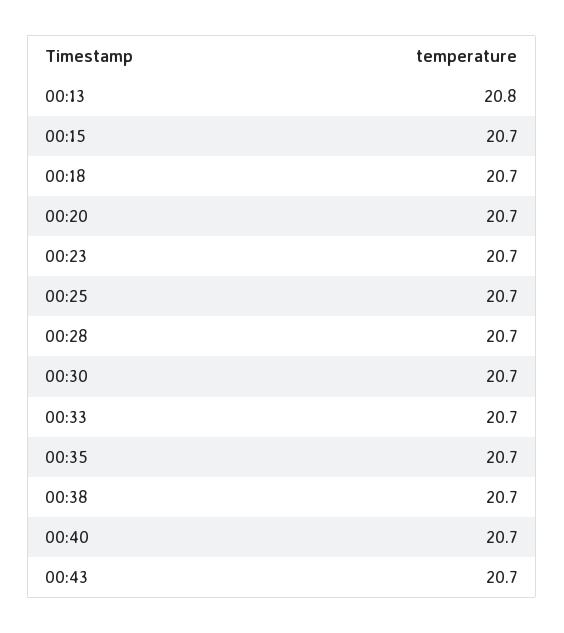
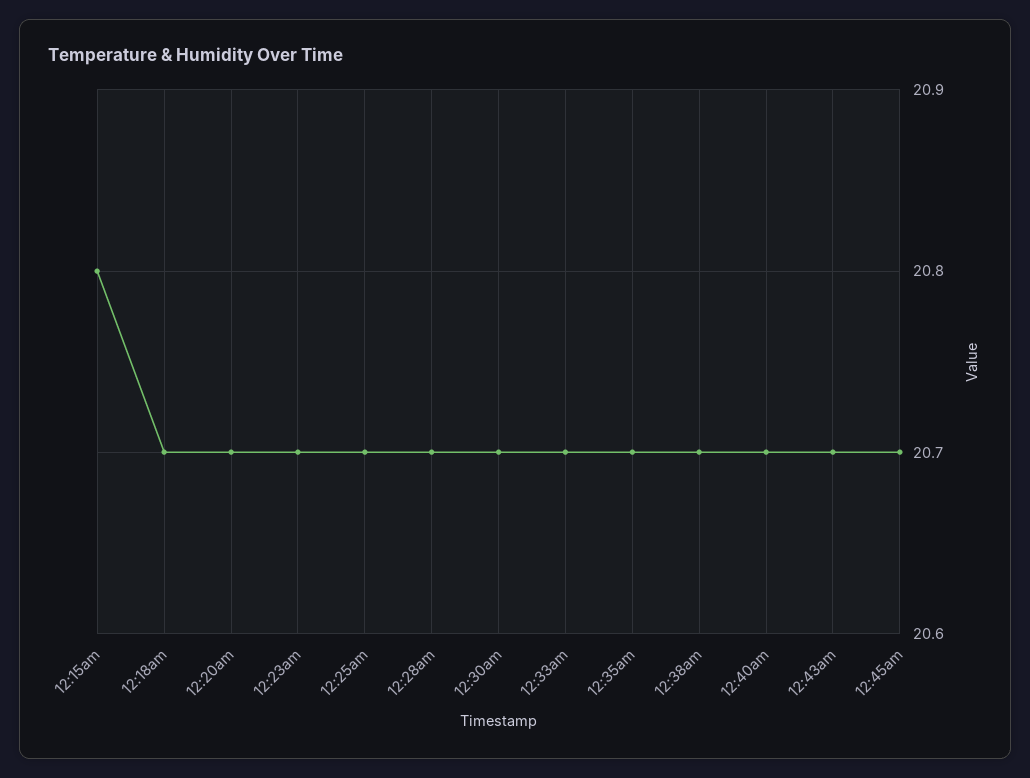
00:13: 20.8 -> none
00:15: 20.7 -> 20.8
12:45am: none -> 20.7

